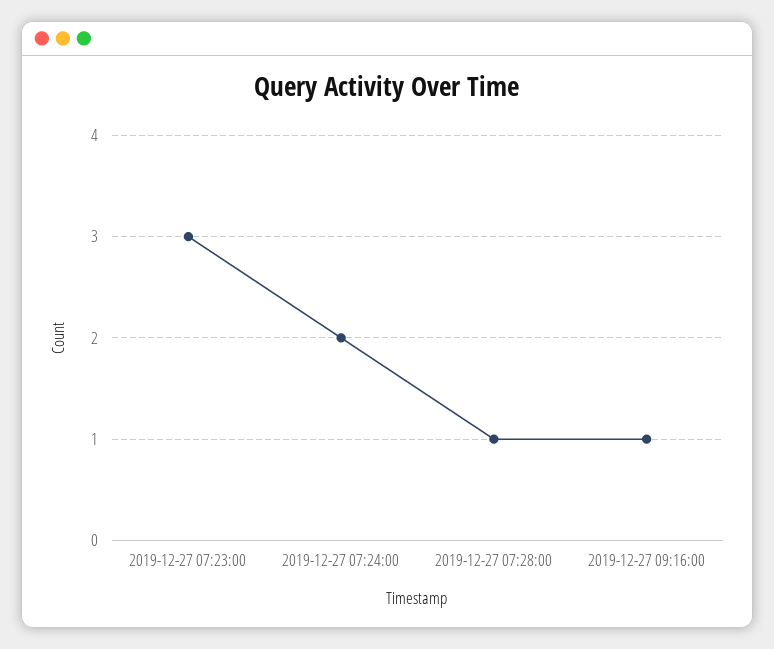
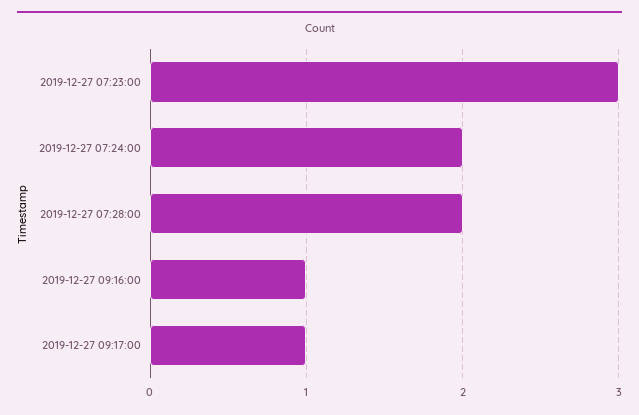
2019-12-27 07:28:00: 1 -> 2
2019-12-27 09:17:00: none -> 1

